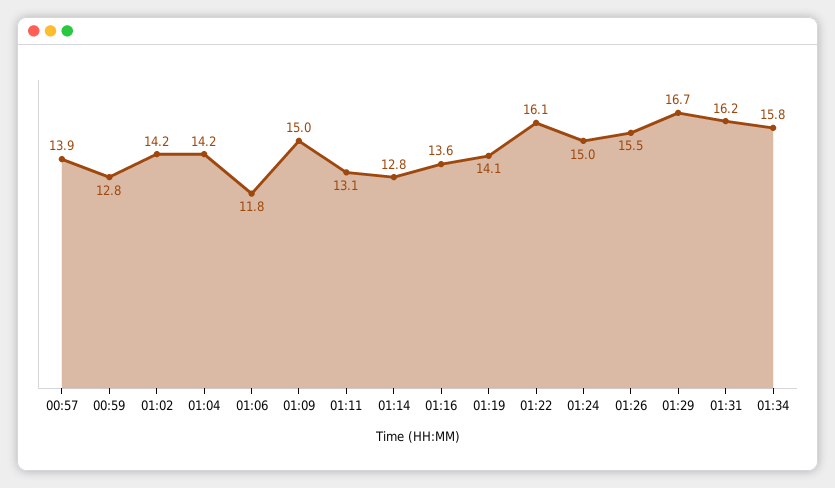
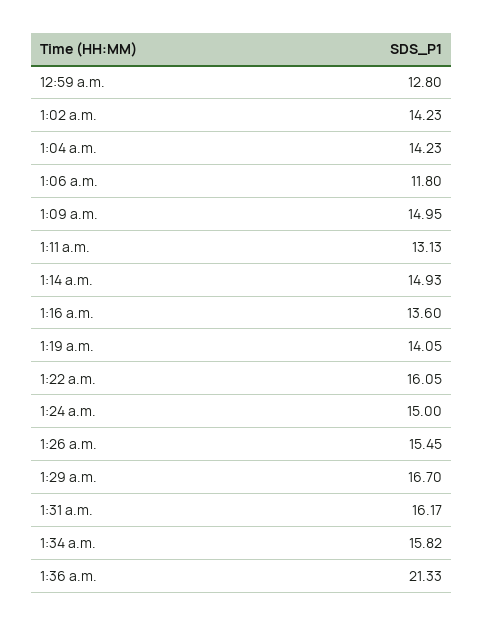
00:57: 13.9 -> none
01:14: 12.8 -> 14.93
1:36 a.m.: none -> 21.33

